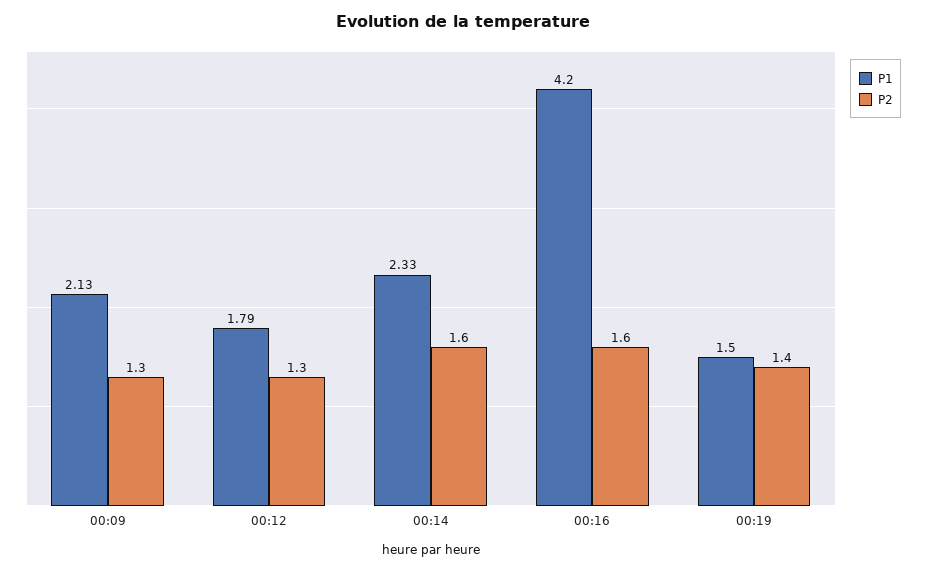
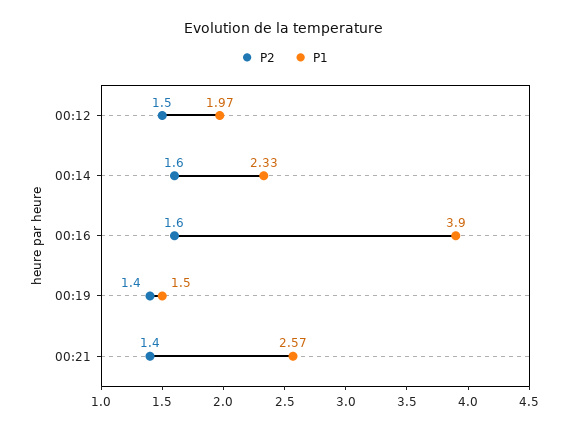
P1, 00:09: 2.13 -> none
P2, 00:09: 1.3 -> none
P1, 00:12: 1.79 -> 1.97
P2, 00:12: 1.3 -> 1.5
P1, 00:16: 4.2 -> 3.9
P2, 00:21: none -> 1.4
P1, 00:21: none -> 2.57

